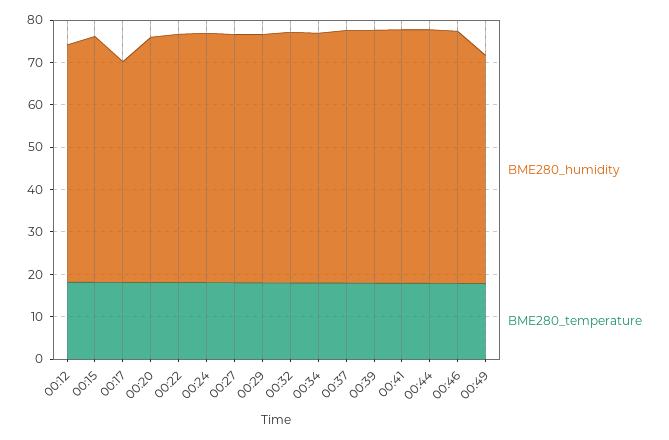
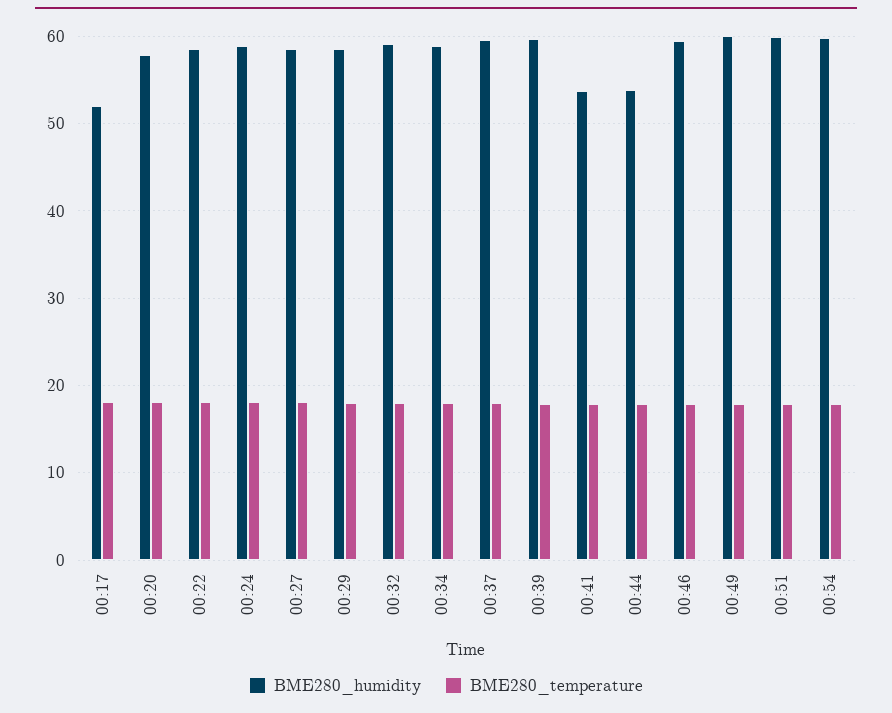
BME280_humidity, 00:12: 56 -> none
BME280_temperature, 00:12: 18 -> none
BME280_humidity, 00:15: 58 -> none
BME280_temperature, 00:15: 18 -> none
BME280_humidity, 00:41: 60 -> 54
BME280_humidity, 00:44: 60 -> 54
BME280_humidity, 00:49: 54 -> 60
BME280_humidity, 00:51: none -> 60
BME280_temperature, 00:51: none -> 18
BME280_humidity, 00:54: none -> 60
BME280_temperature, 00:54: none -> 18

